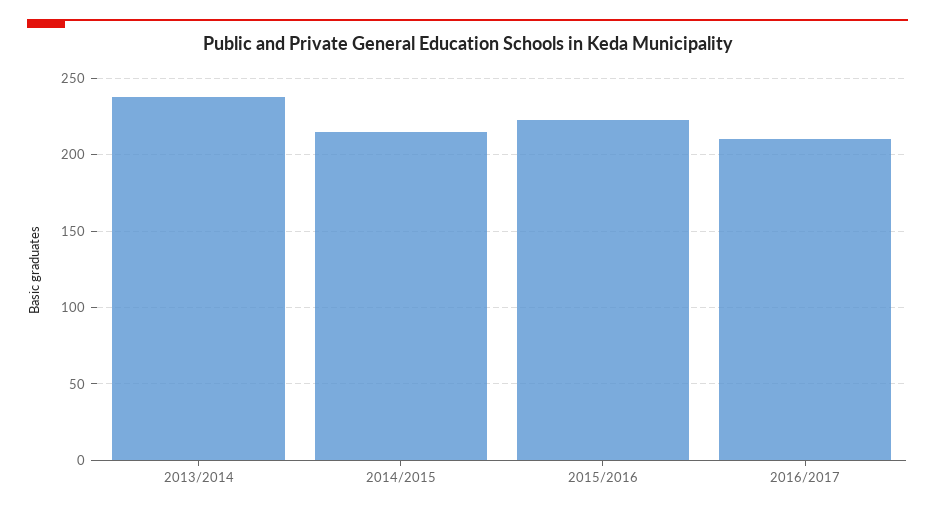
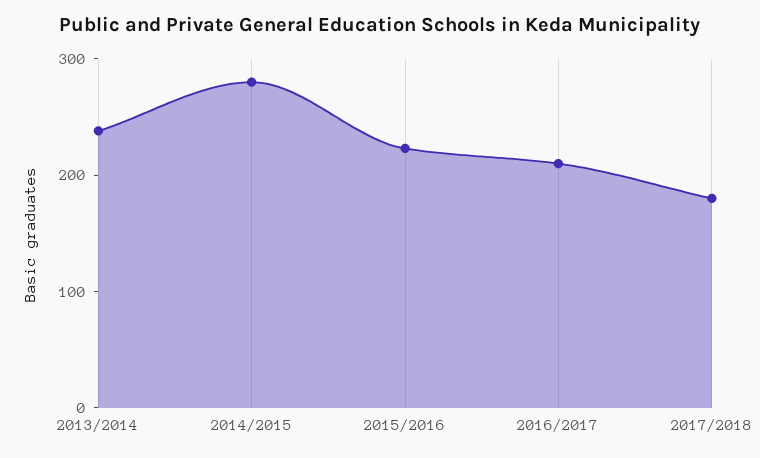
2014/2015: 215 -> 280
2017/2018: none -> 180

